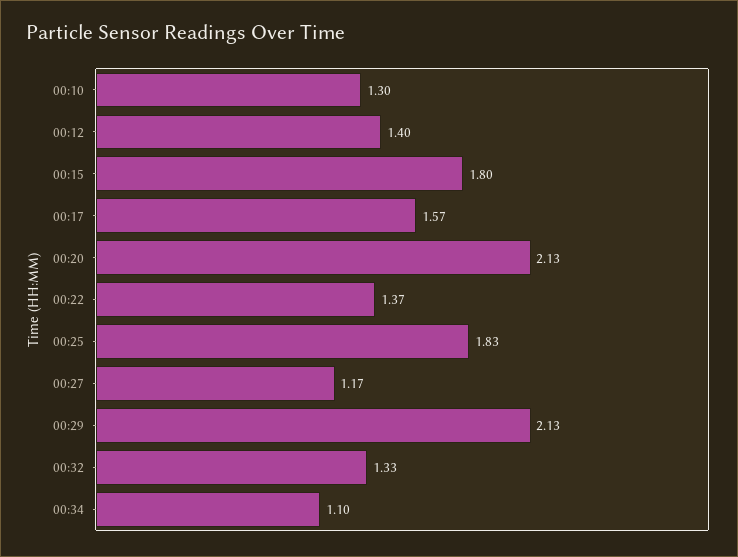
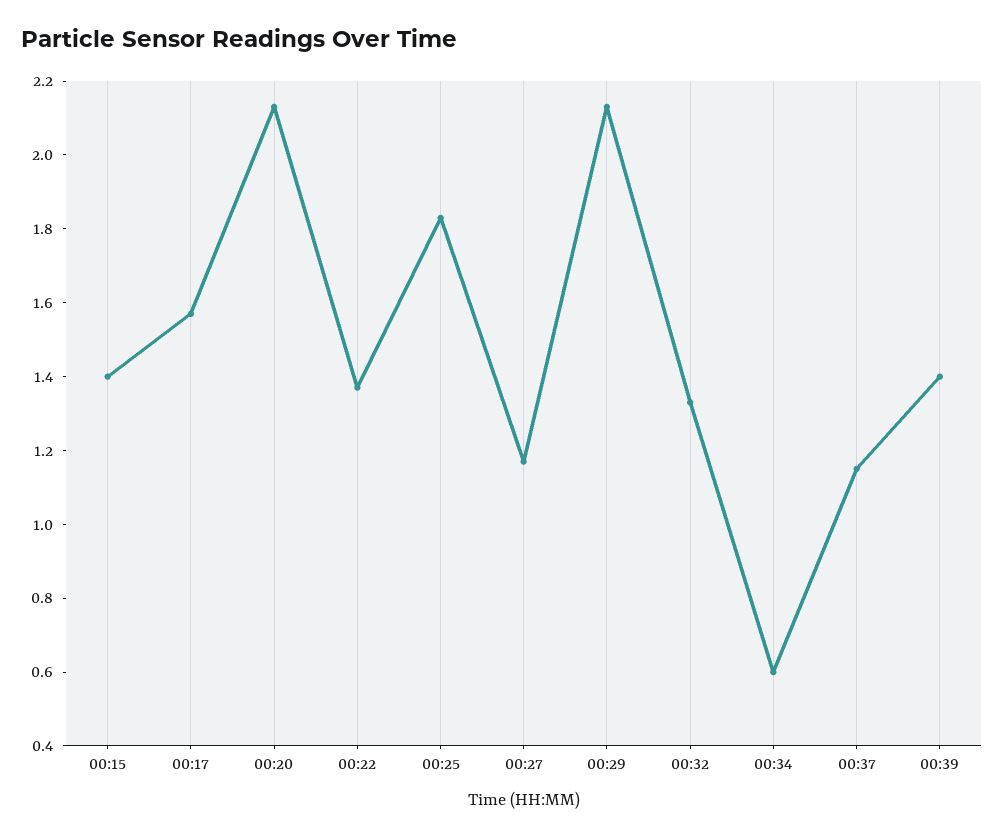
00:10: 1.3 -> none
00:12: 1.4 -> none
00:15: 1.8 -> 1.4
00:34: 1.1 -> 0.6
00:37: none -> 1.15
00:39: none -> 1.4

